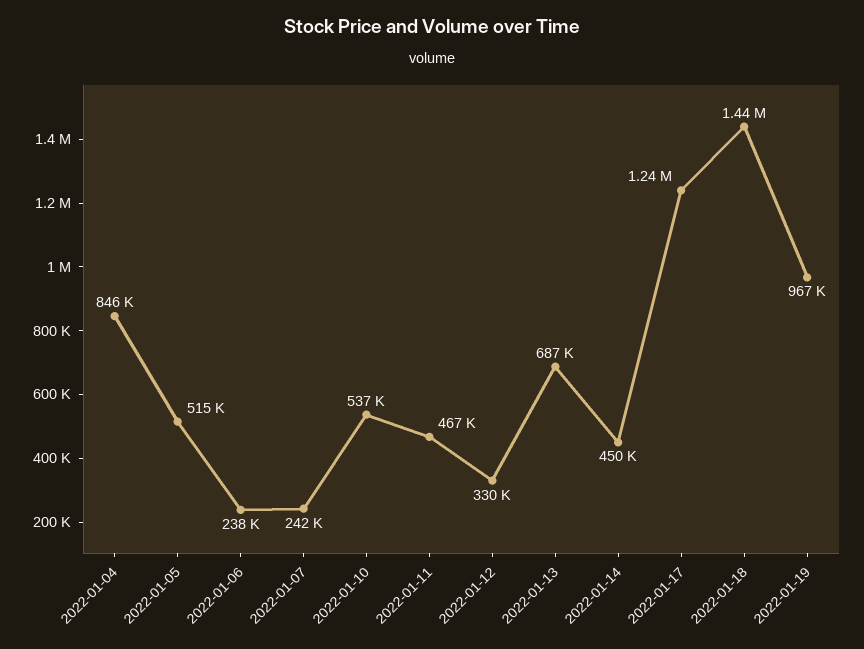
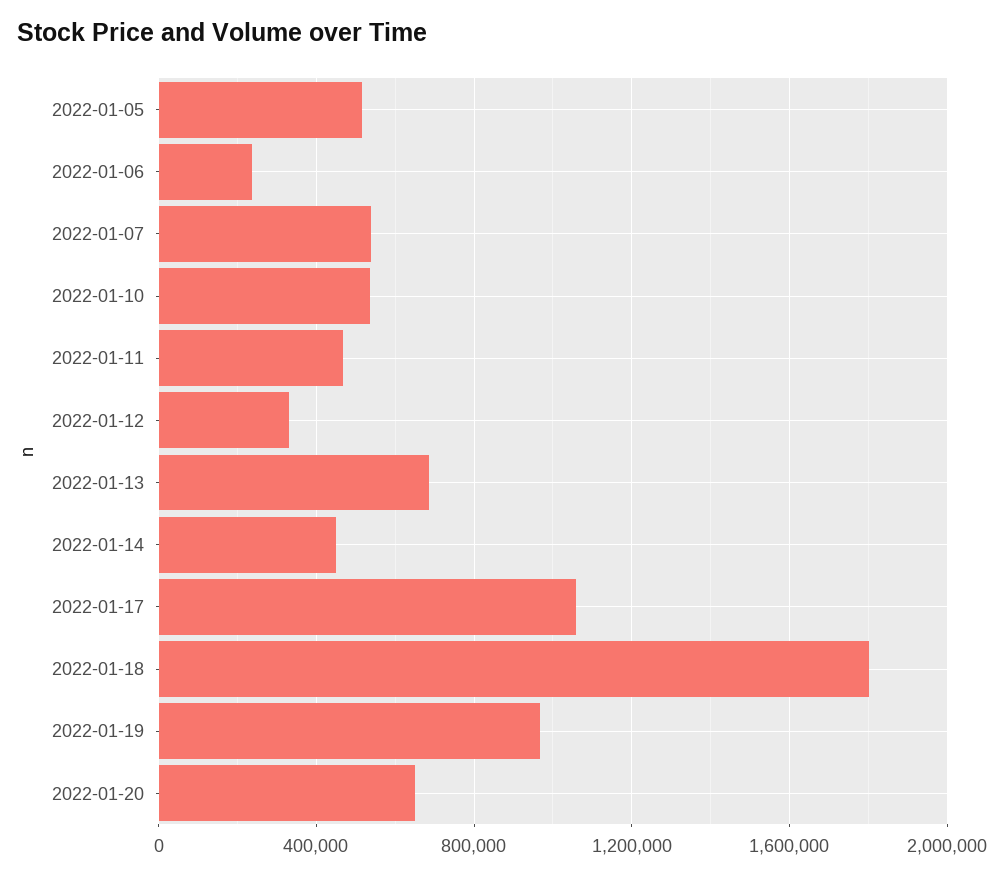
2022-01-04: 846000 -> none
2022-01-07: 242000 -> 550000
2022-01-17: 1240000 -> 1050000
2022-01-18: 1440000 -> 1800000
2022-01-20: none -> 650000

